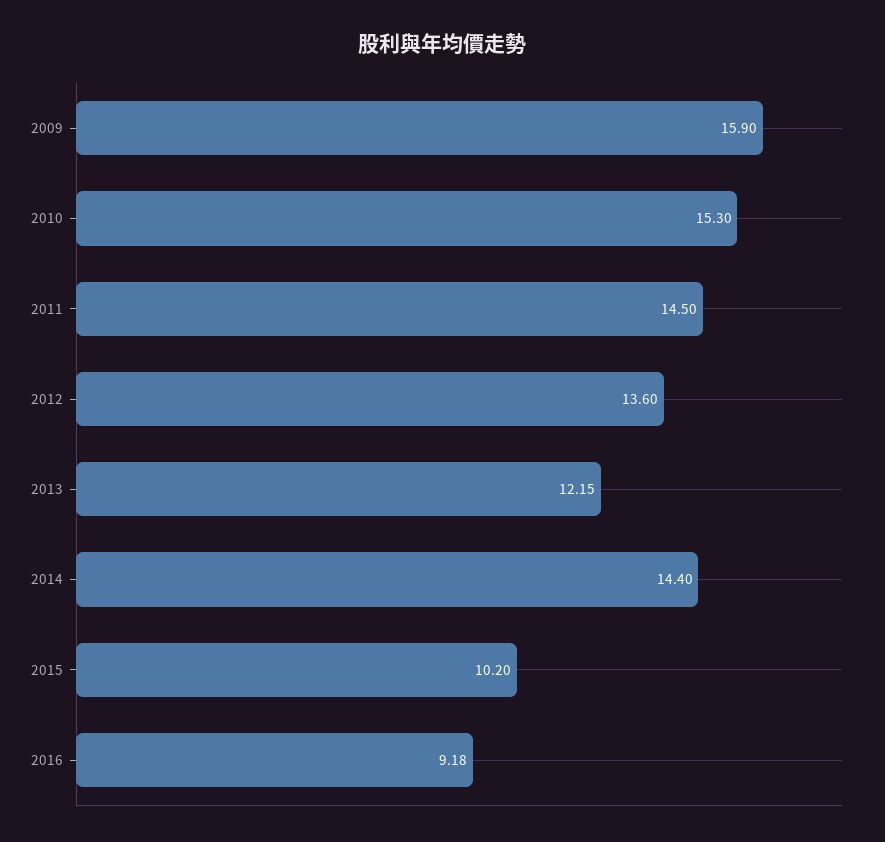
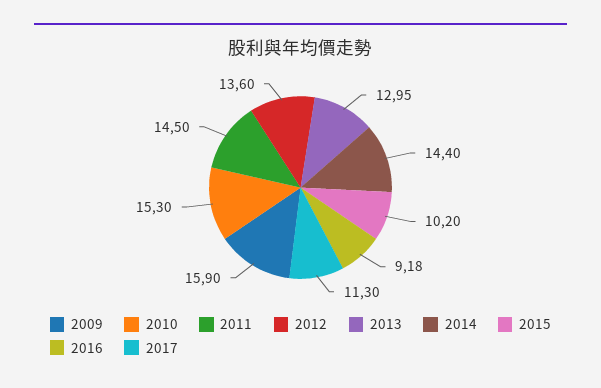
2013: 12.15 -> 12.95
2017: none -> 11.3

